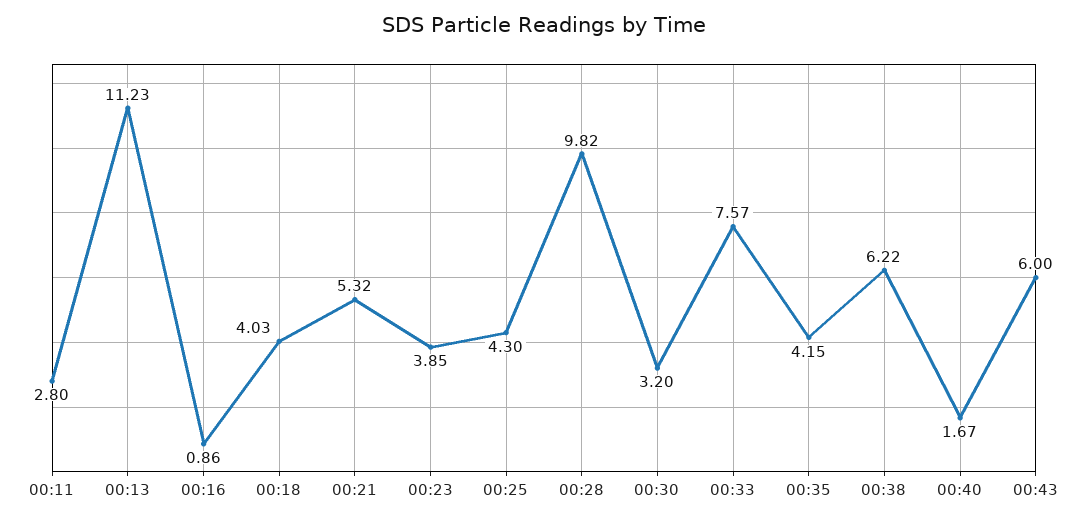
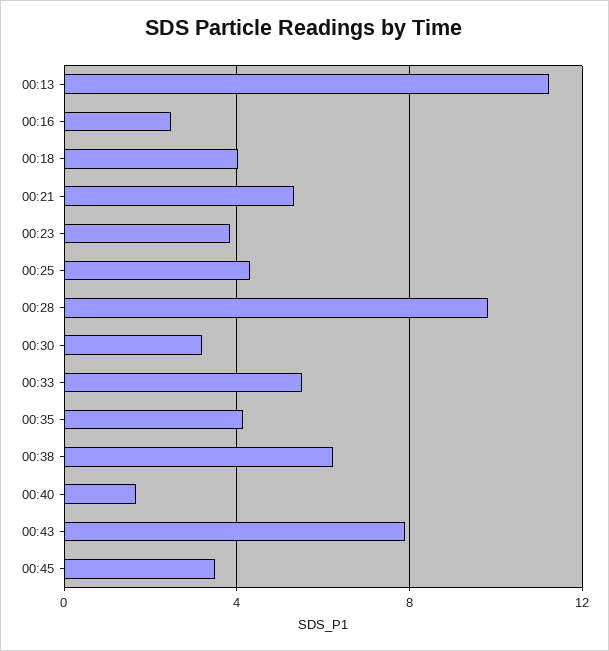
00:11: 2.8 -> none
00:16: 0.86 -> 2.5
00:33: 7.57 -> 5.5
00:43: 6 -> 8
00:45: none -> 3.5

